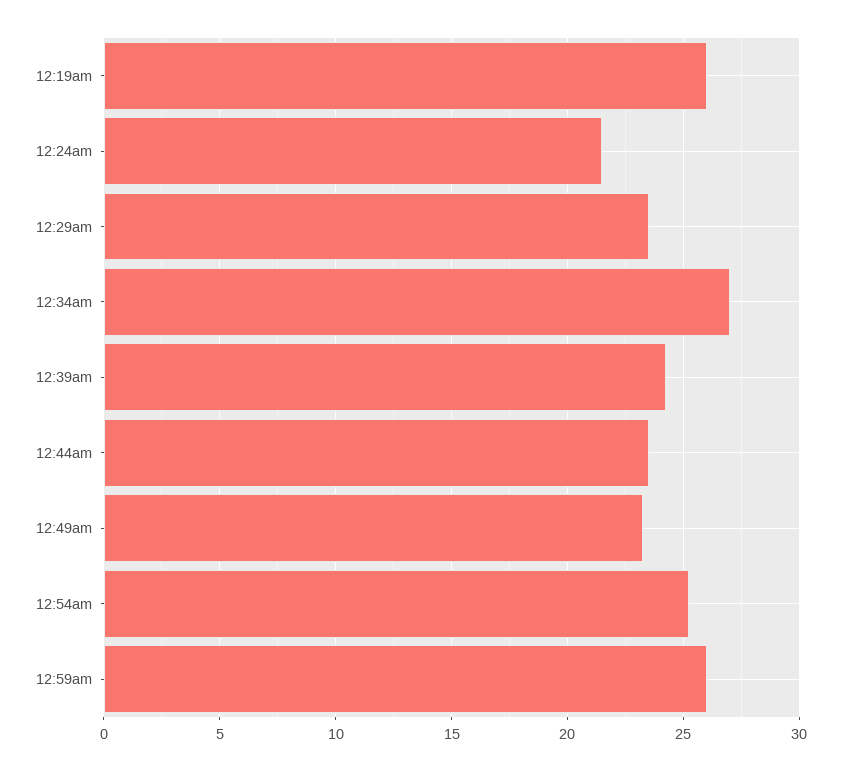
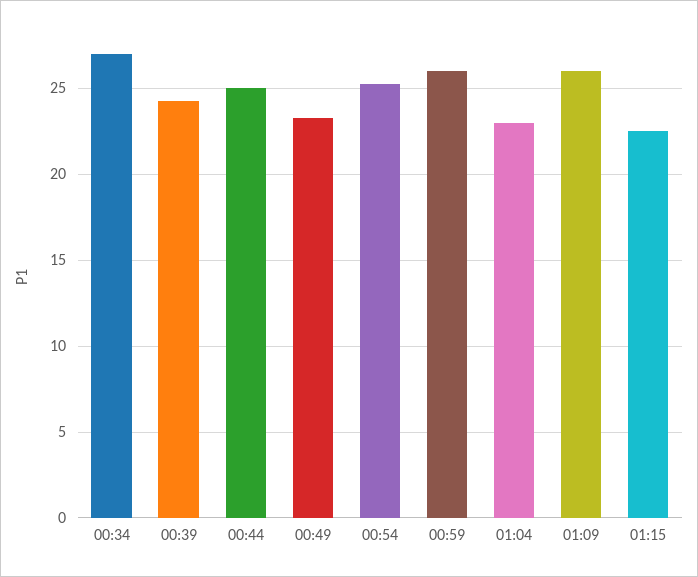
12:19am: 26 -> none
12:24am: 21.5 -> none
12:29am: 23.5 -> none
12:44am: 23.5 -> 25
01:04: none -> 23
01:09: none -> 26
01:15: none -> 22.5

